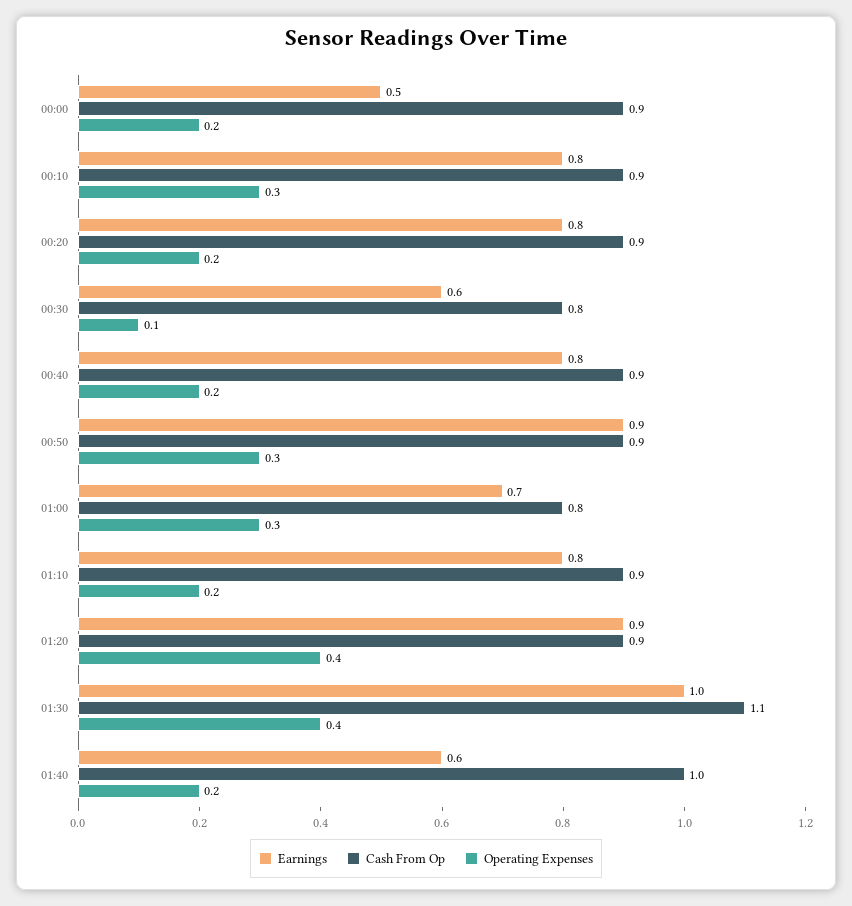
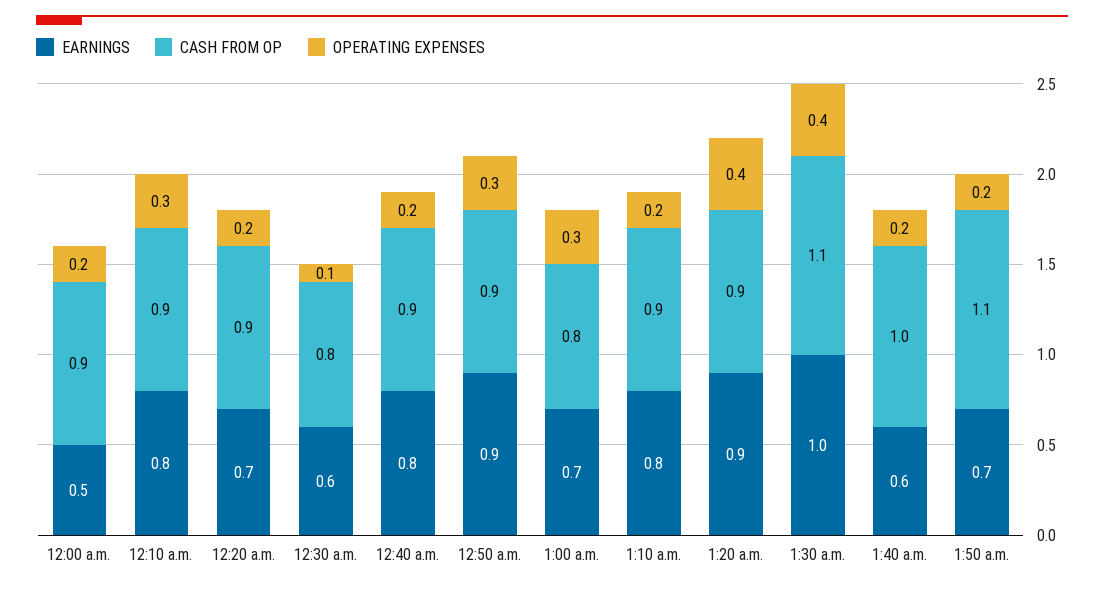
Earnings, 00:20: 0.8 -> 0.7
Earnings, 1:50 a.m.: none -> 0.7
Cash From Op, 1:50 a.m.: none -> 1.1
Operating Expenses, 1:50 a.m.: none -> 0.2

